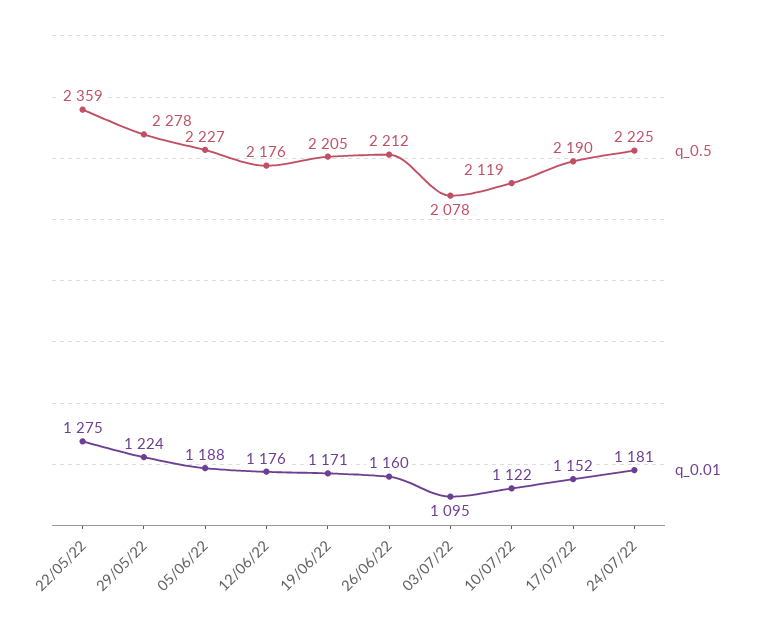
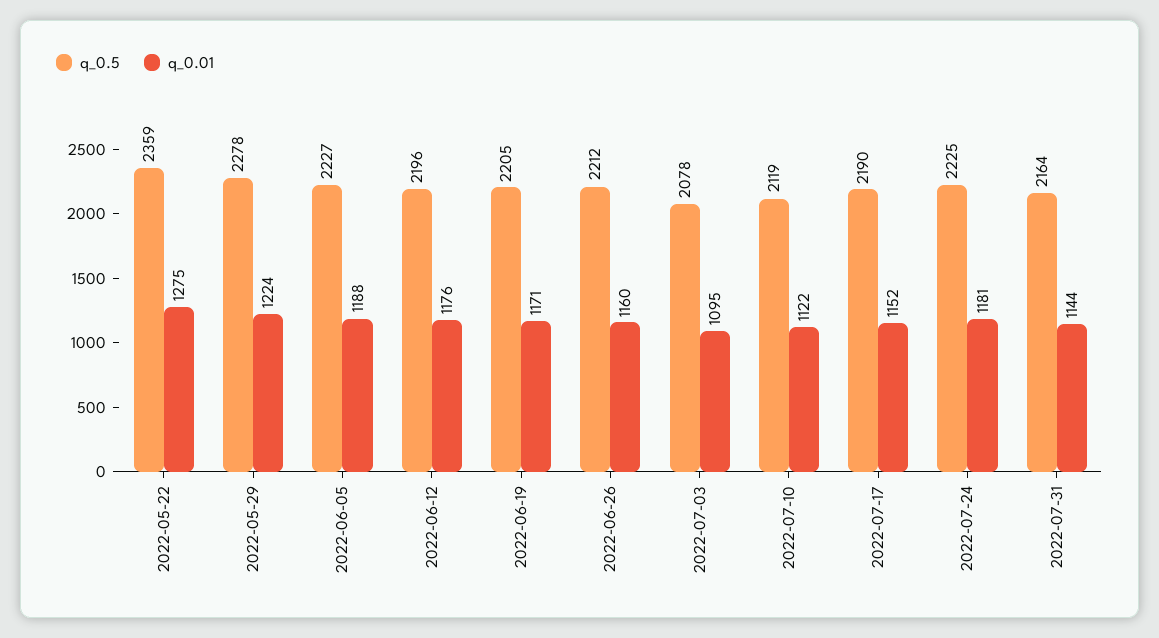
q_0.5, 12/06/22: 2176 -> 2196
q_0.5, 2022-07-31: none -> 2164
q_0.01, 2022-07-31: none -> 1144

